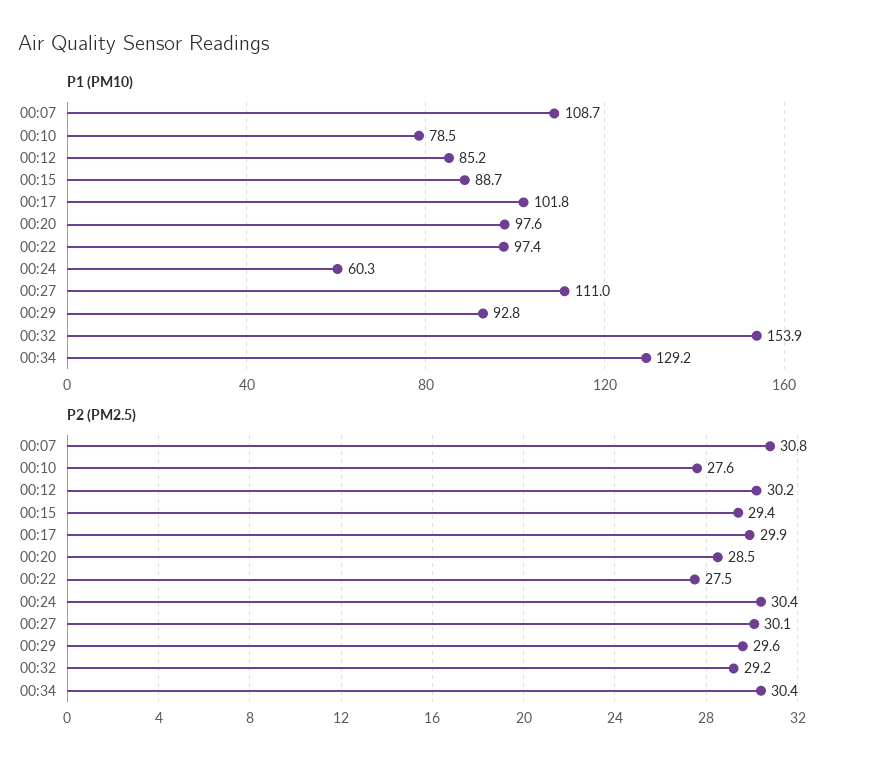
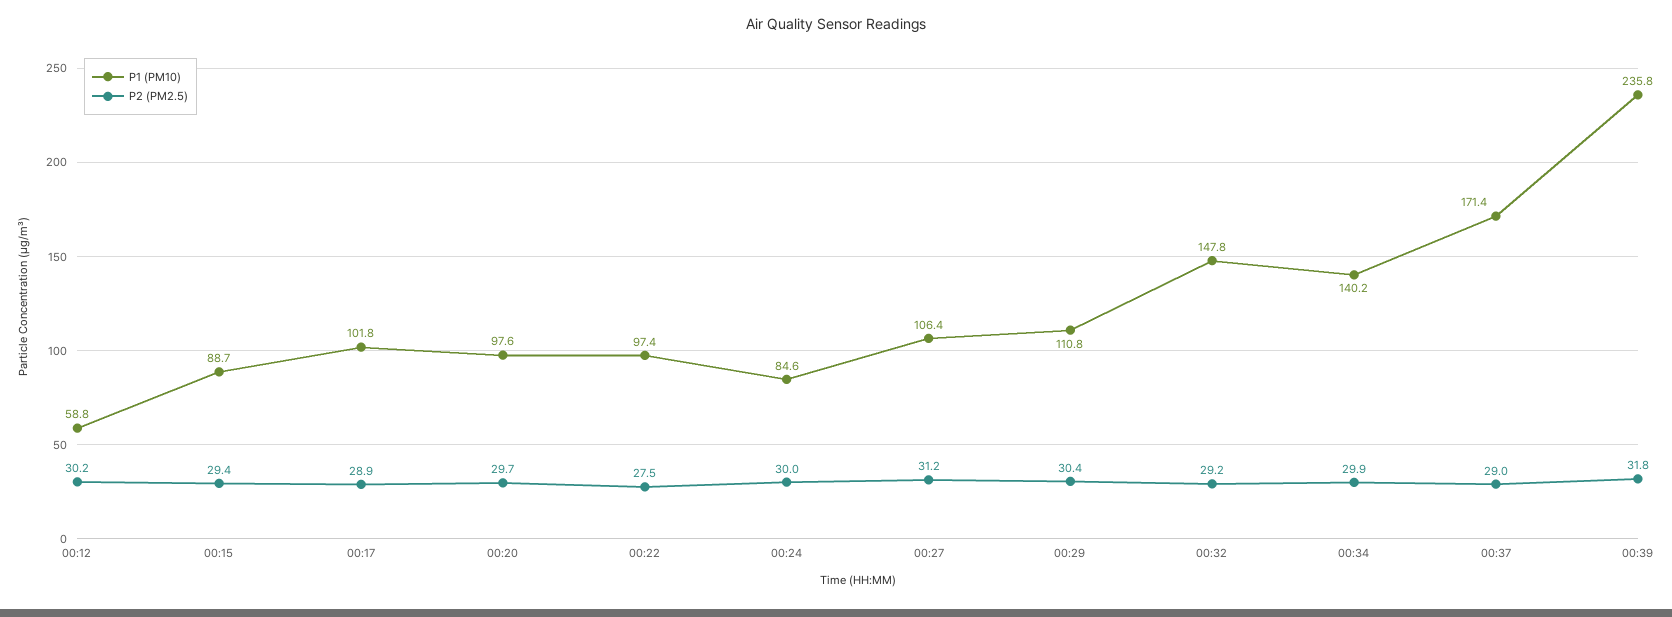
P1 (PM10), 00:07: 108.7 -> none
P1 (PM10), 00:10: 78.5 -> none
P1 (PM10), 00:12: 85.2 -> 58.8
P1 (PM10), 00:24: 60.3 -> 84.6
P1 (PM10), 00:27: 111 -> 106.4
P1 (PM10), 00:29: 92.8 -> 110.8
P1 (PM10), 00:32: 153.9 -> 147.8
P1 (PM10), 00:34: 129.2 -> 140.2
P2 (PM2.5), 00:07: 30.8 -> none
P2 (PM2.5), 00:10: 27.6 -> none
P2 (PM2.5), 00:17: 29.9 -> 28.9
P2 (PM2.5), 00:20: 28.5 -> 29.7
P2 (PM2.5), 00:24: 30.4 -> 30
P2 (PM2.5), 00:27: 30.1 -> 31.2
P2 (PM2.5), 00:29: 29.6 -> 30.4
P2 (PM2.5), 00:34: 30.4 -> 29.9
P1 (PM10), 00:37: none -> 171.4
P2 (PM2.5), 00:37: none -> 29
P1 (PM10), 00:39: none -> 235.8
P2 (PM2.5), 00:39: none -> 31.8

